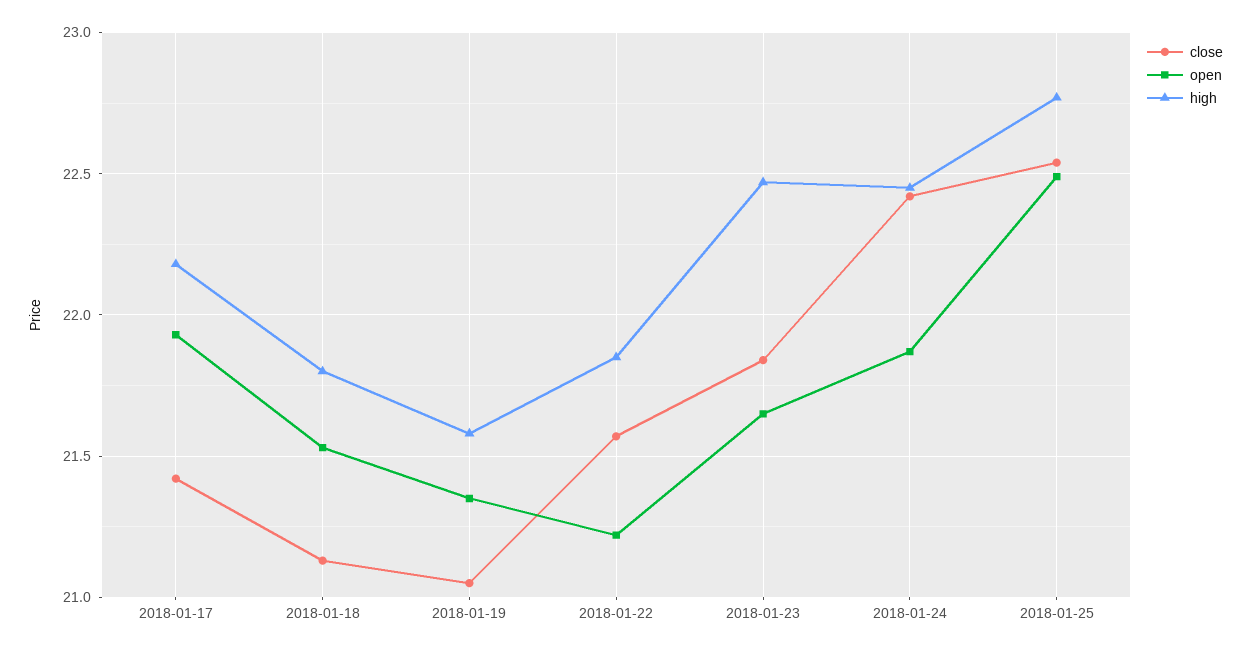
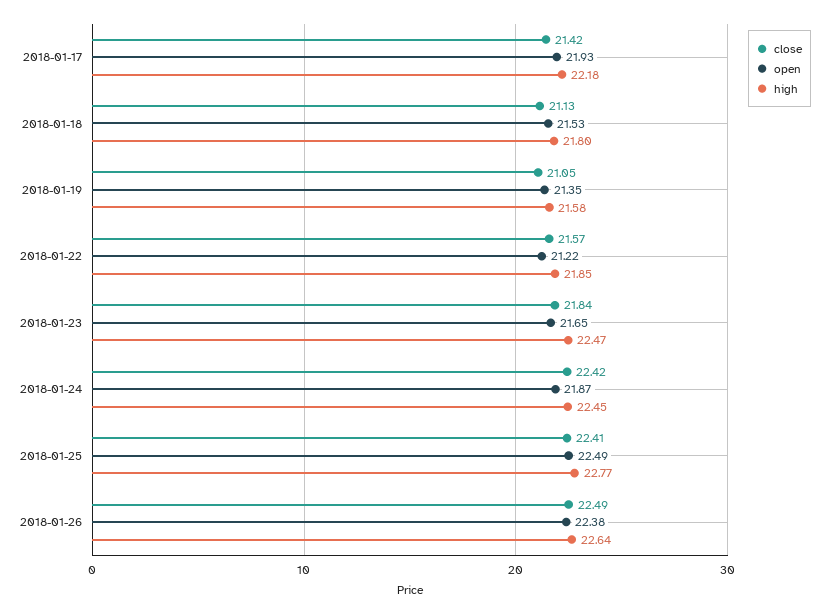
close, 2018-01-25: 22.55 -> 22.41
close, 2018-01-26: none -> 22.49
open, 2018-01-26: none -> 22.38
high, 2018-01-26: none -> 22.64

